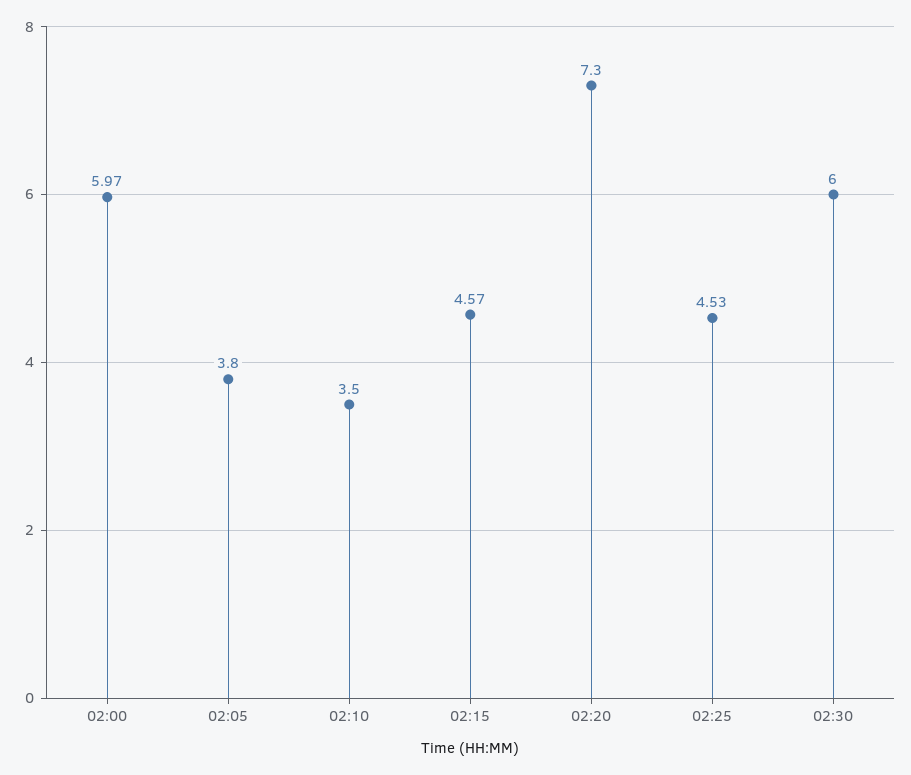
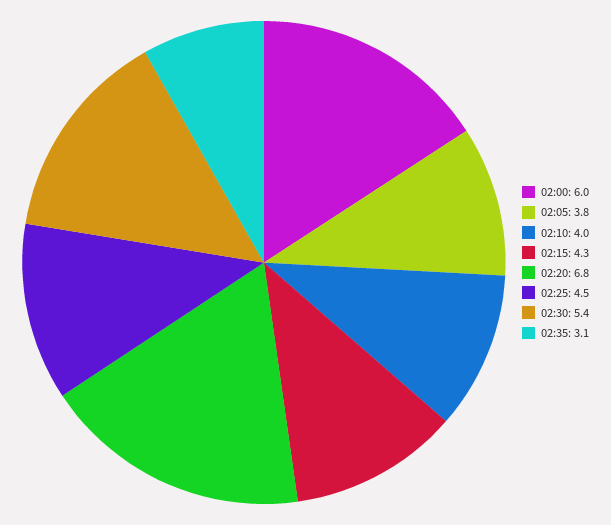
02:10: 3.5 -> 4
02:15: 4.57 -> 4.3
02:20: 7.3 -> 6.8
02:30: 6 -> 5.4
02:35: none -> 3.1

